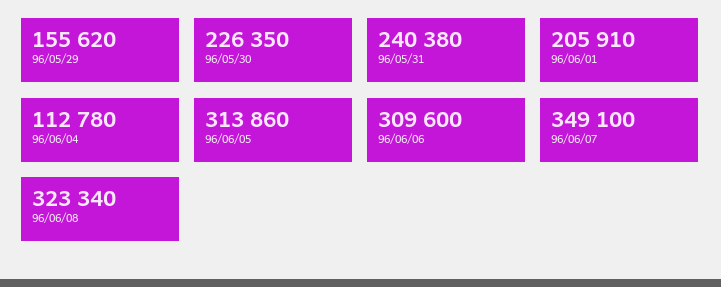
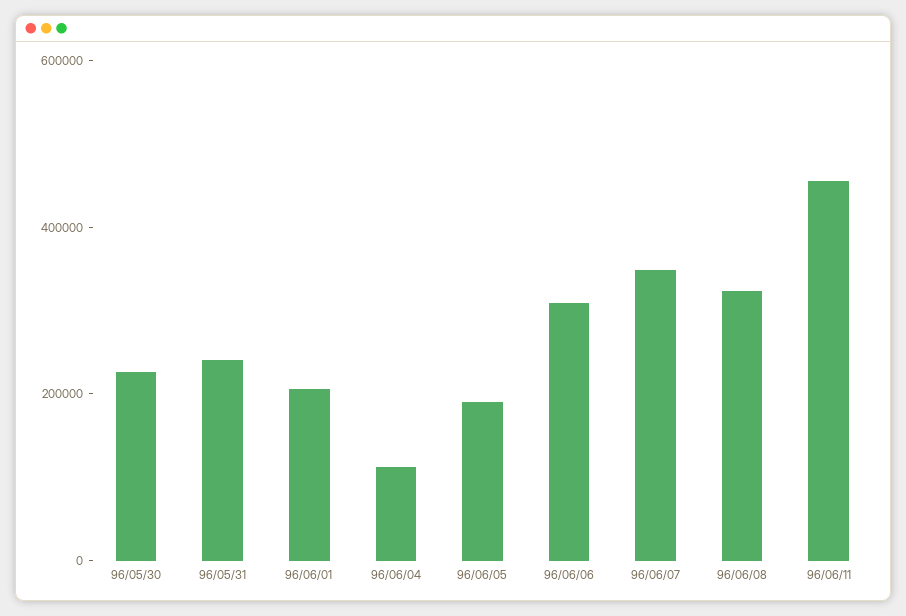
96/05/29: 155620 -> none
96/06/05: 313860 -> 200000
96/06/11: none -> 450000

